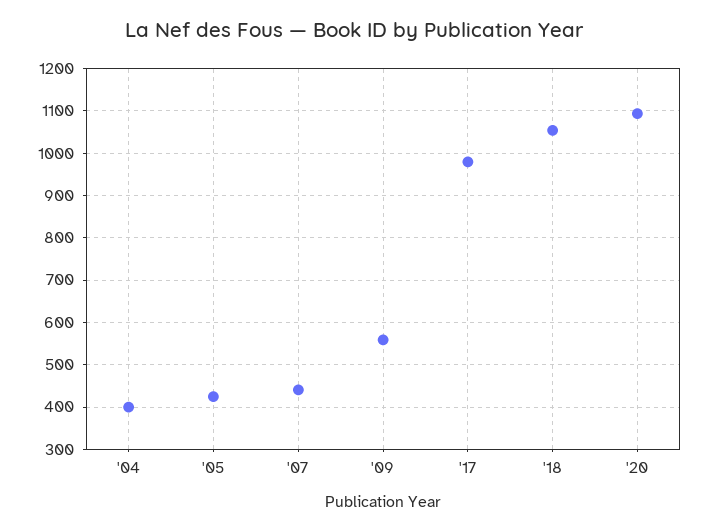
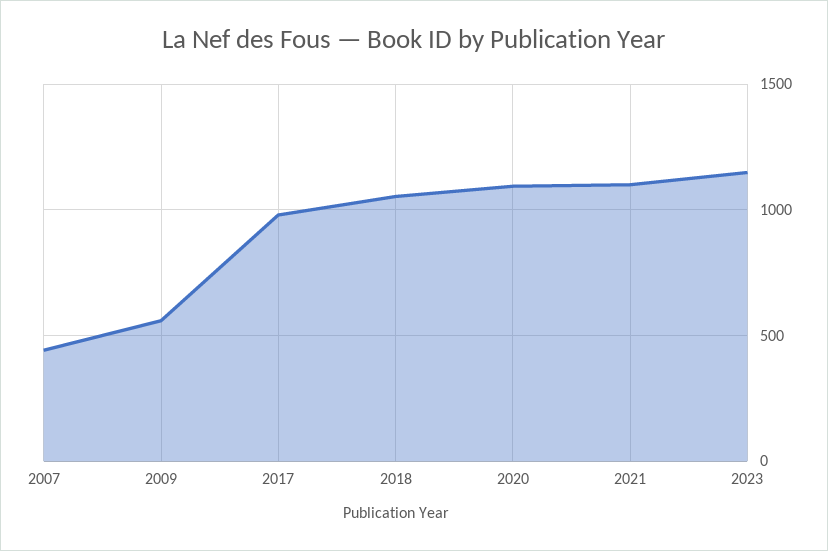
'04: 400 -> none
'05: 420 -> none
2021: none -> 1100
2023: none -> 1150

